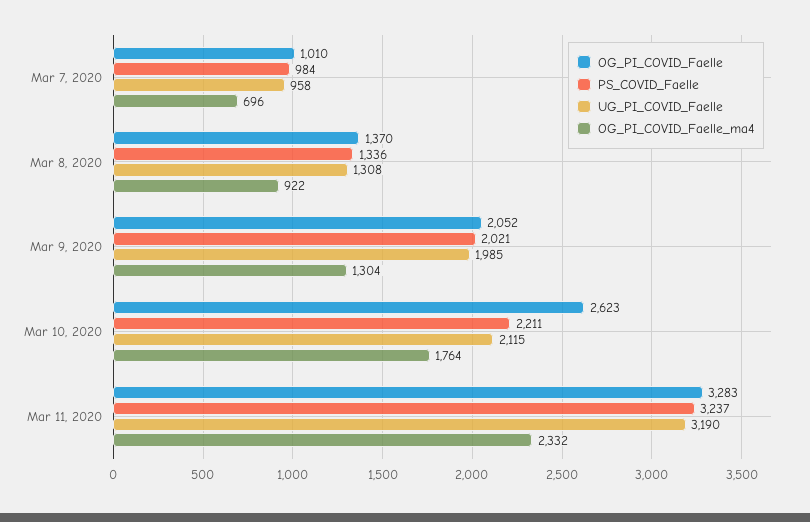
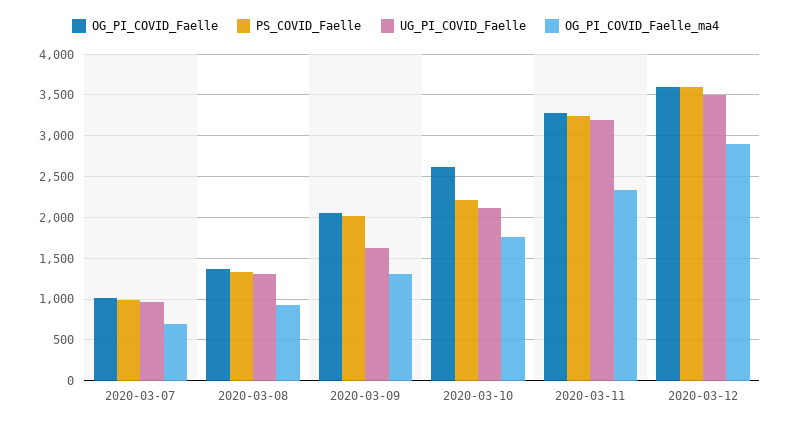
UG_PI_COVID_Faelle, Mar 9, 2020: 1985 -> 1600
OG_PI_COVID_Faelle, 2020-03-12: none -> 3600
PS_COVID_Faelle, 2020-03-12: none -> 3600
UG_PI_COVID_Faelle, 2020-03-12: none -> 3500
OG_PI_COVID_Faelle_ma4, 2020-03-12: none -> 2900

